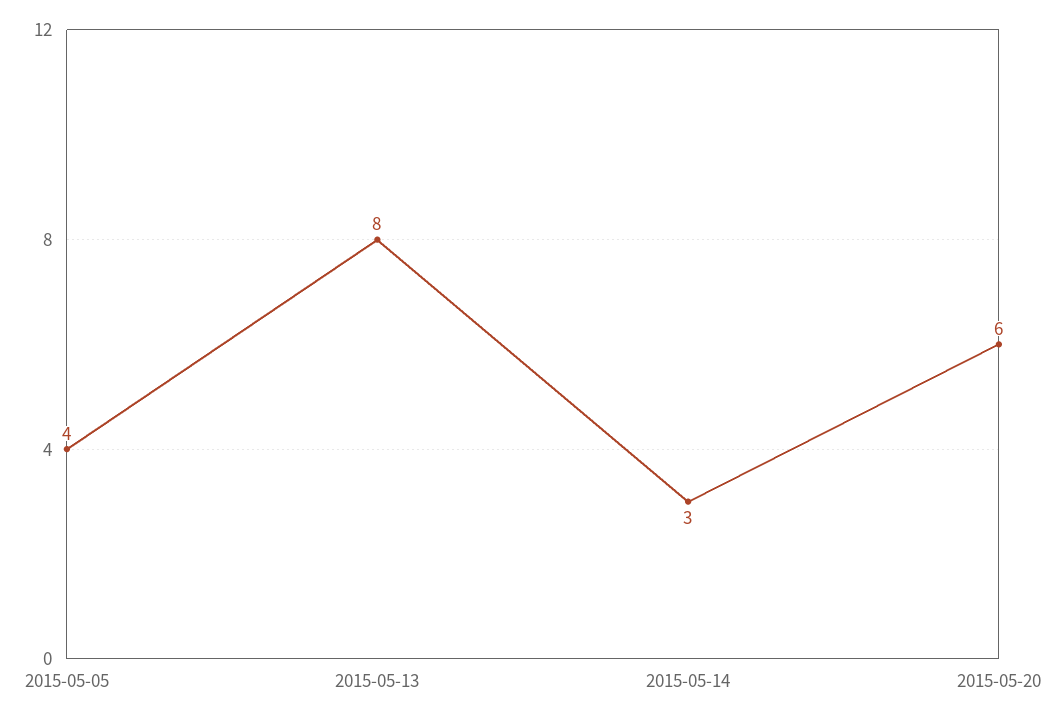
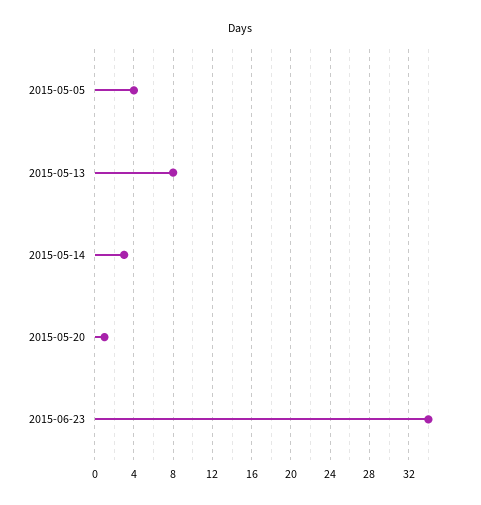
2015-05-20: 6 -> 1
2015-06-23: none -> 34

